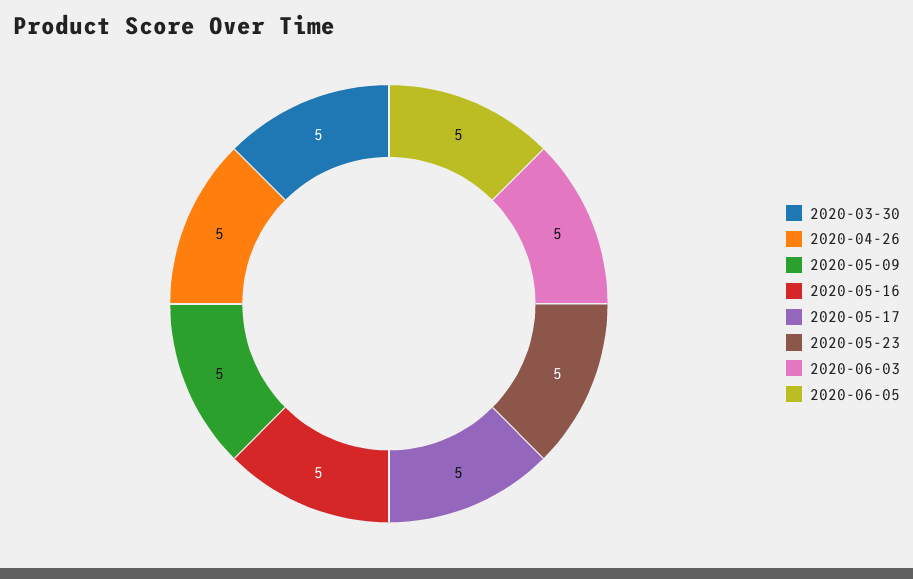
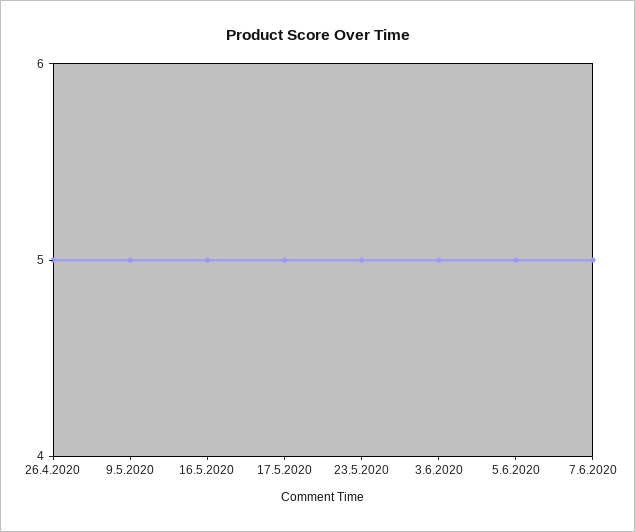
2020-03-30: 5 -> none
7.6.2020: none -> 5

